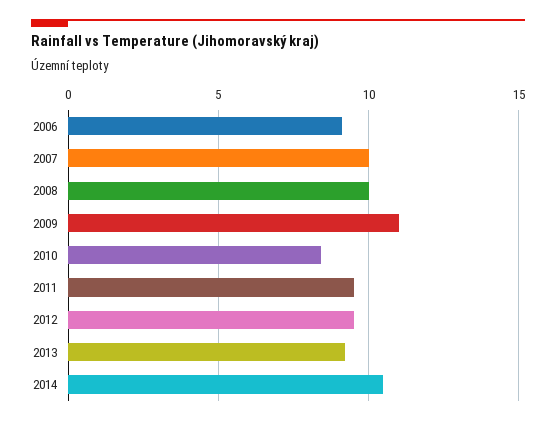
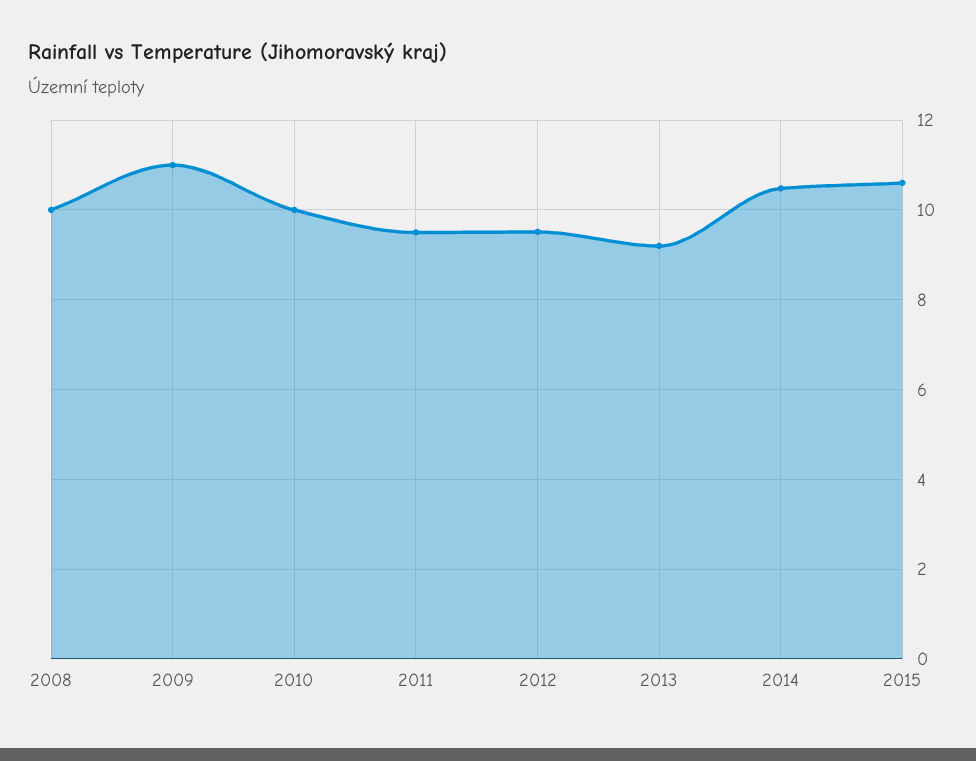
2006: 9 -> none
2007: 10 -> none
2010: 8.5 -> 10
2015: none -> 10.6

